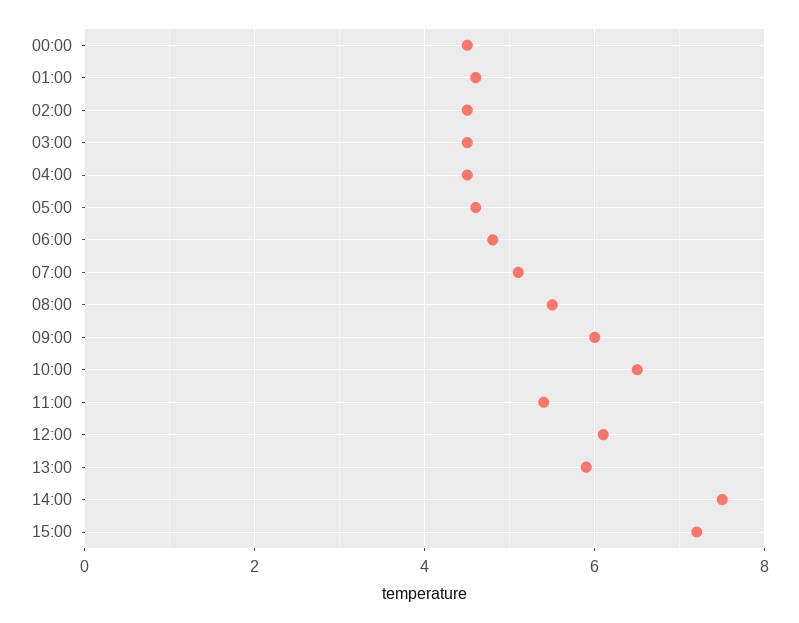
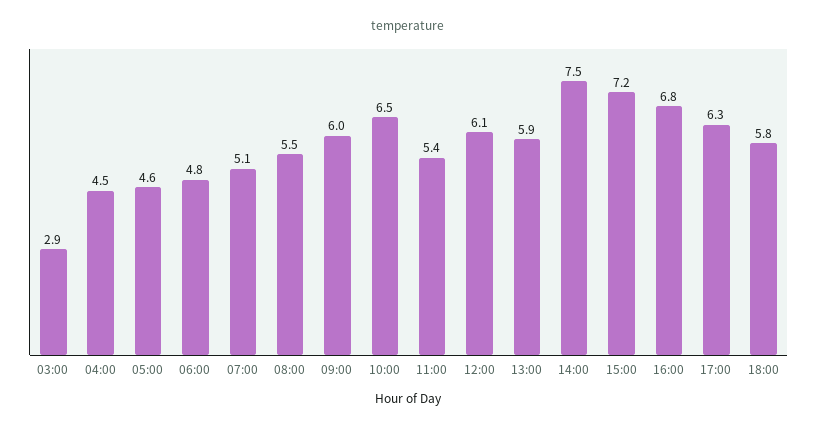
00:00: 4.5 -> none
01:00: 4.5 -> none
02:00: 4.5 -> none
03:00: 4.5 -> 2.9
16:00: none -> 6.8
17:00: none -> 6.3
18:00: none -> 5.8

